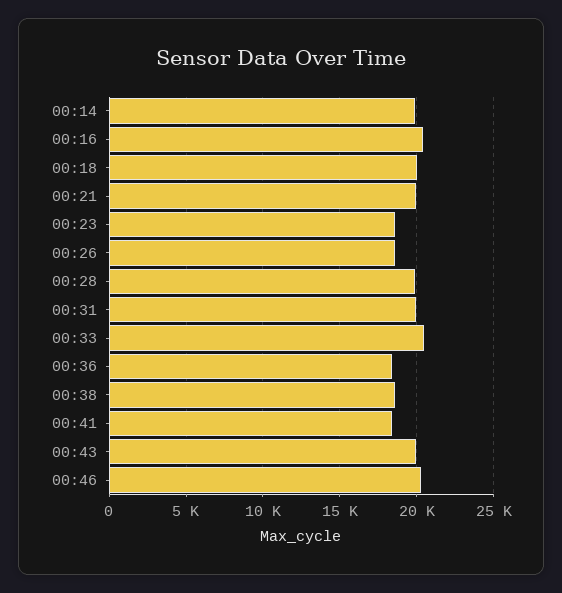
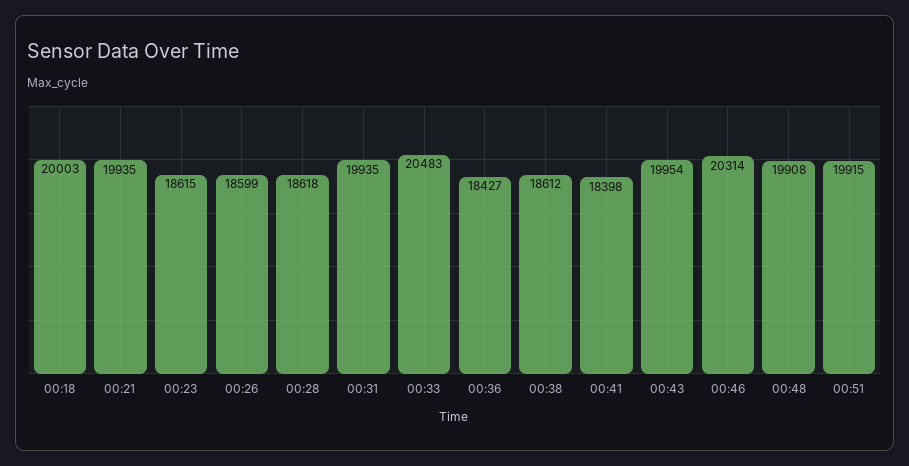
00:14: 20000 -> none
00:16: 20500 -> none
00:28: 20000 -> 18618
00:48: none -> 19908
00:51: none -> 19915

